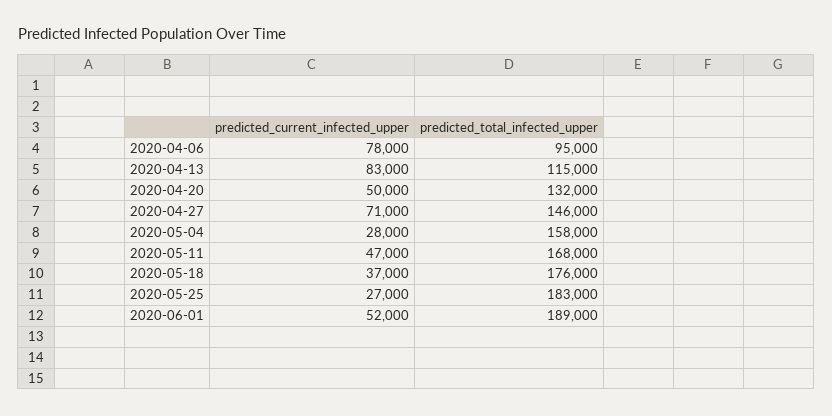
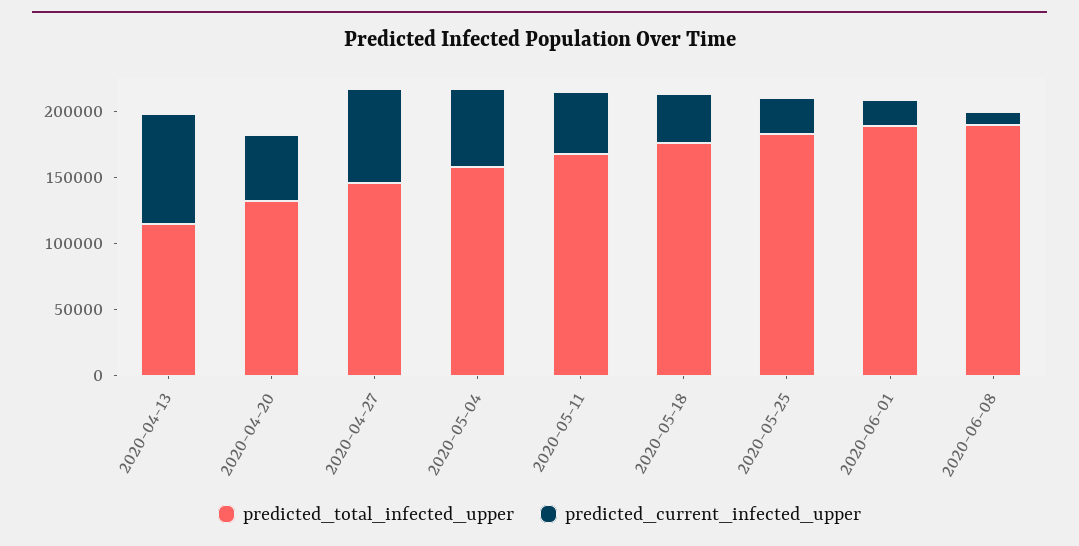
predicted_current_infected_upper, 2020-04-06: 78000 -> none
predicted_total_infected_upper, 2020-04-06: 95000 -> none
predicted_current_infected_upper, 2020-05-04: 28000 -> 60000
predicted_current_infected_upper, 2020-06-01: 52000 -> 20000
predicted_total_infected_upper, 2020-06-08: none -> 190000
predicted_current_infected_upper, 2020-06-08: none -> 10000

